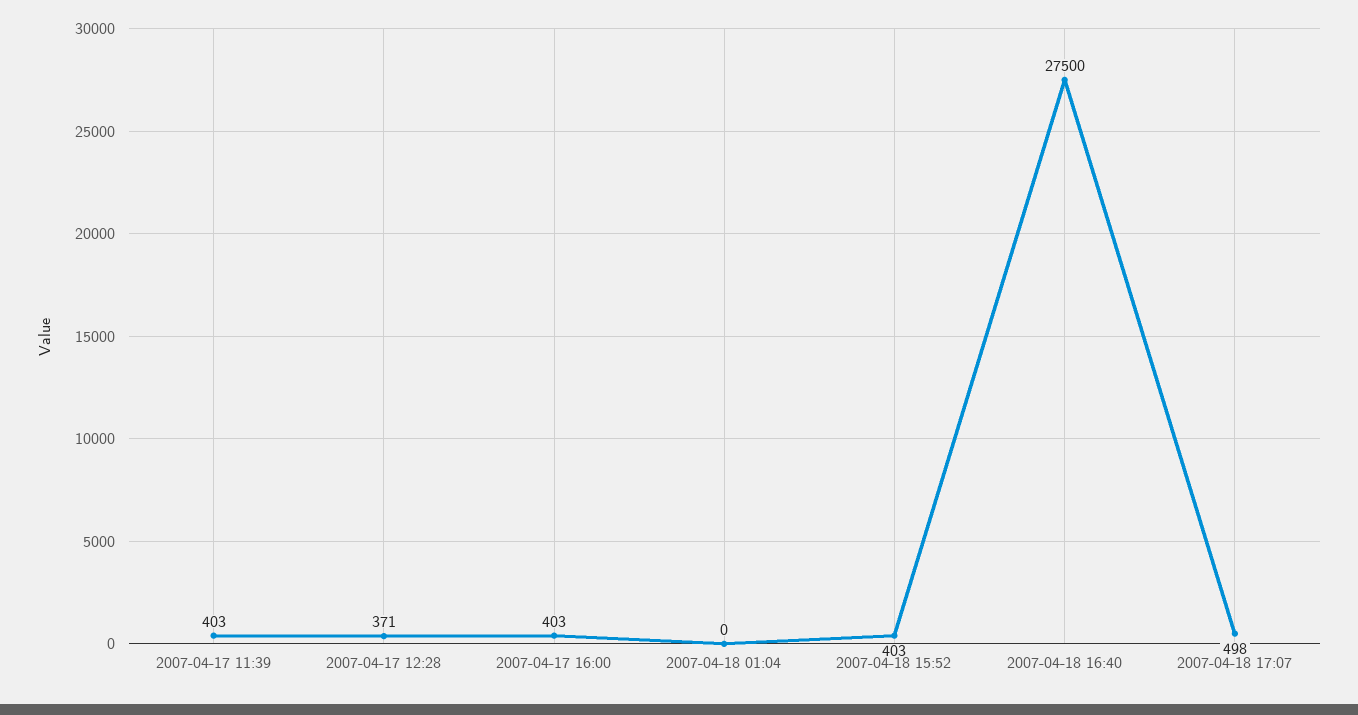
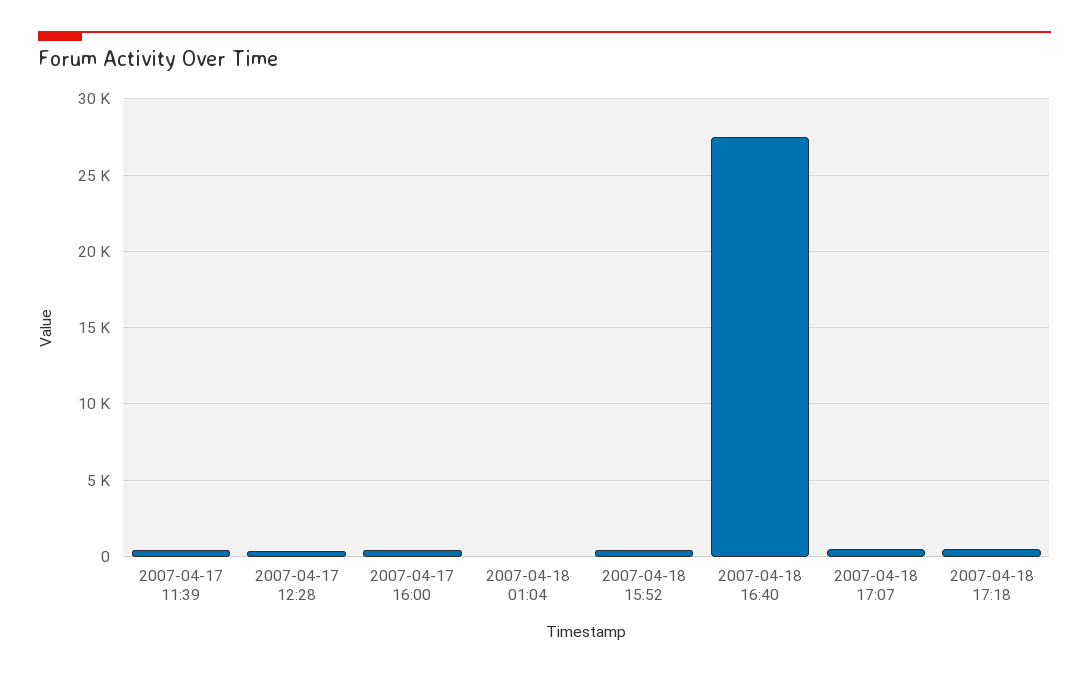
2007-04-18 17:18: none -> 500

